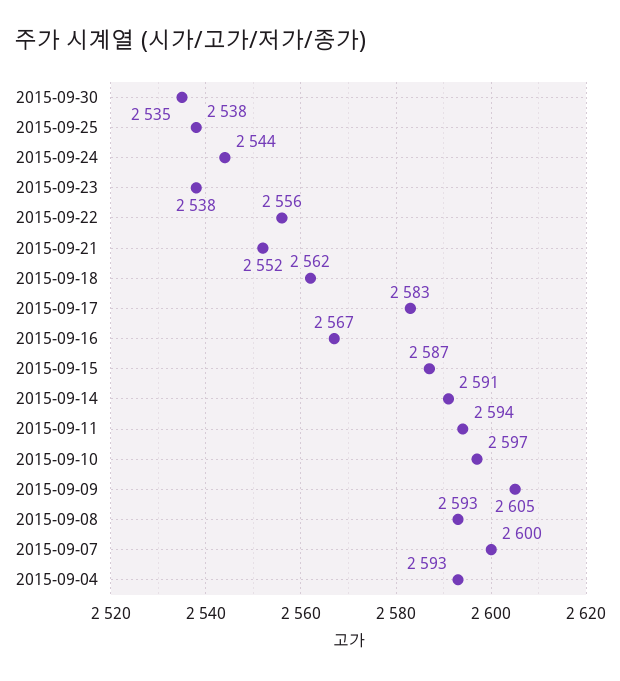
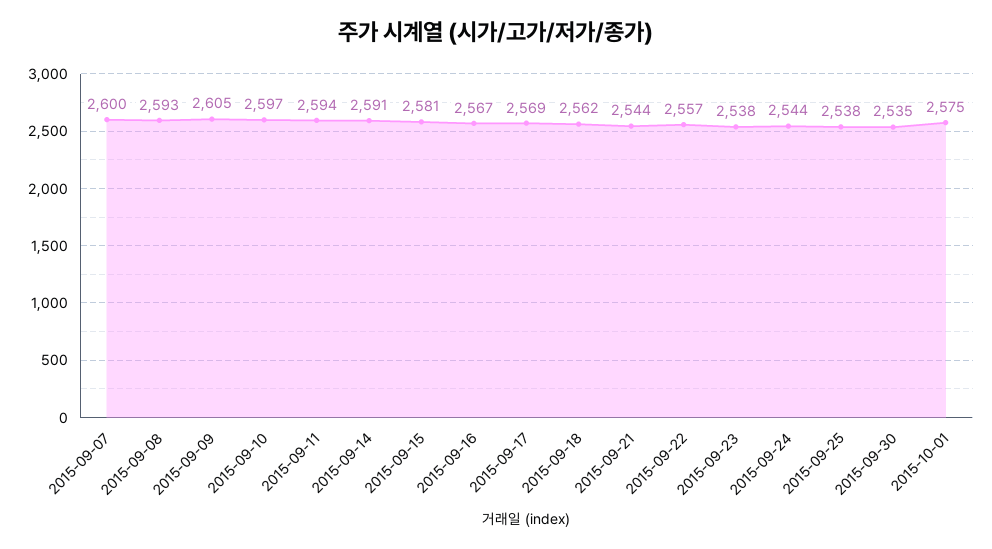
2015-09-22: 2556 -> 2557
2015-09-21: 2552 -> 2544
2015-09-17: 2583 -> 2569
2015-09-15: 2587 -> 2581
2015-09-04: 2593 -> none
2015-10-01: none -> 2575

